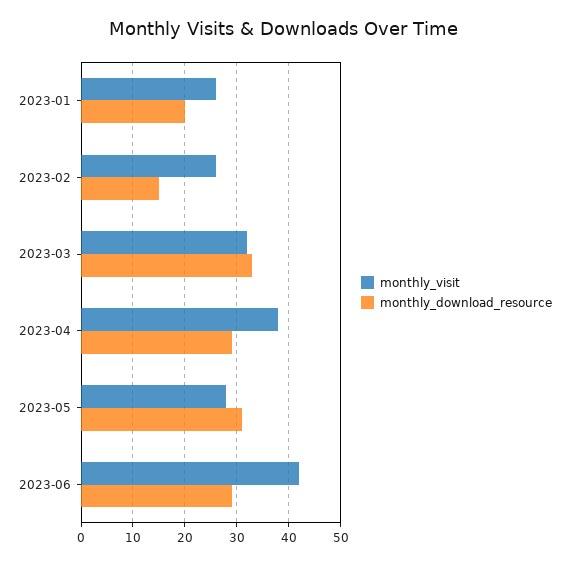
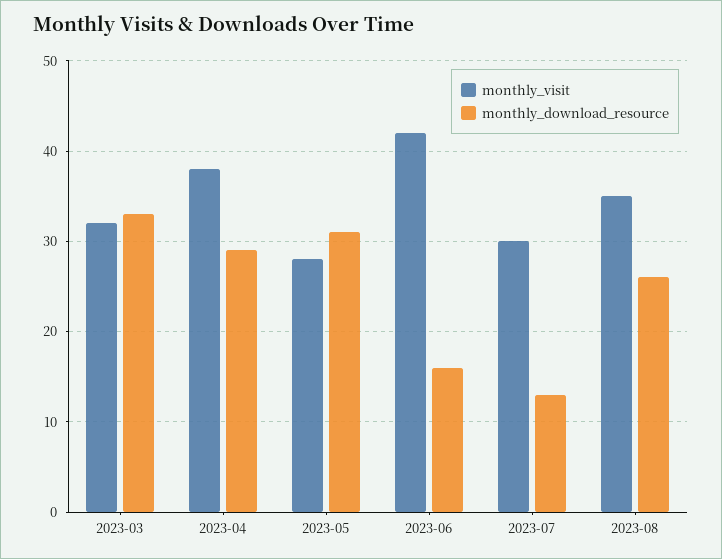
monthly_visit, 2023-01: 25 -> none
monthly_download_resource, 2023-01: 20 -> none
monthly_visit, 2023-02: 25 -> none
monthly_download_resource, 2023-02: 15 -> none
monthly_download_resource, 2023-06: 30 -> 16
monthly_visit, 2023-07: none -> 30
monthly_download_resource, 2023-07: none -> 13
monthly_visit, 2023-08: none -> 35
monthly_download_resource, 2023-08: none -> 26

